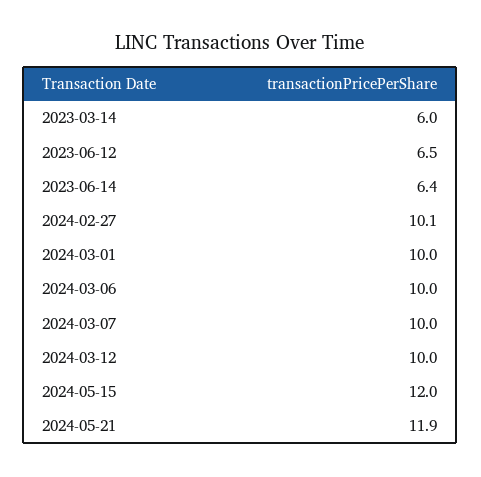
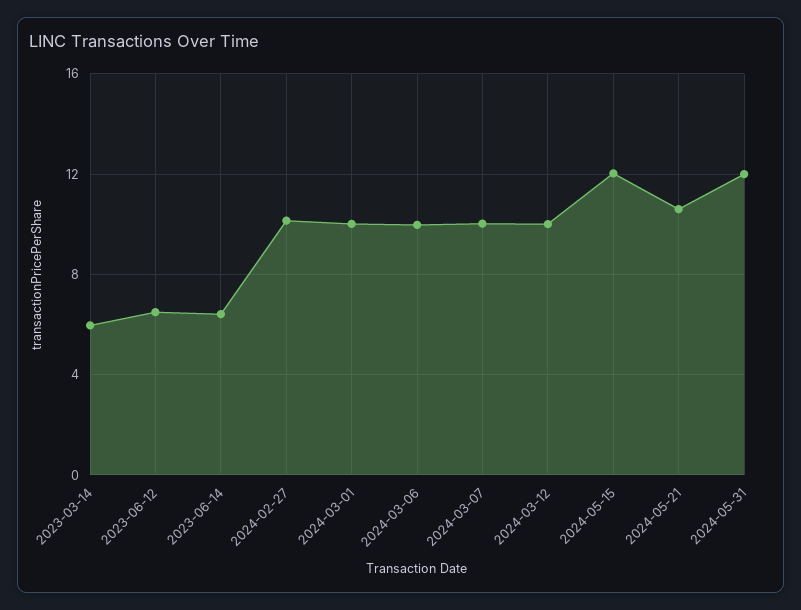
2024-05-21: 11.9 -> 10.5
2024-05-31: none -> 12

